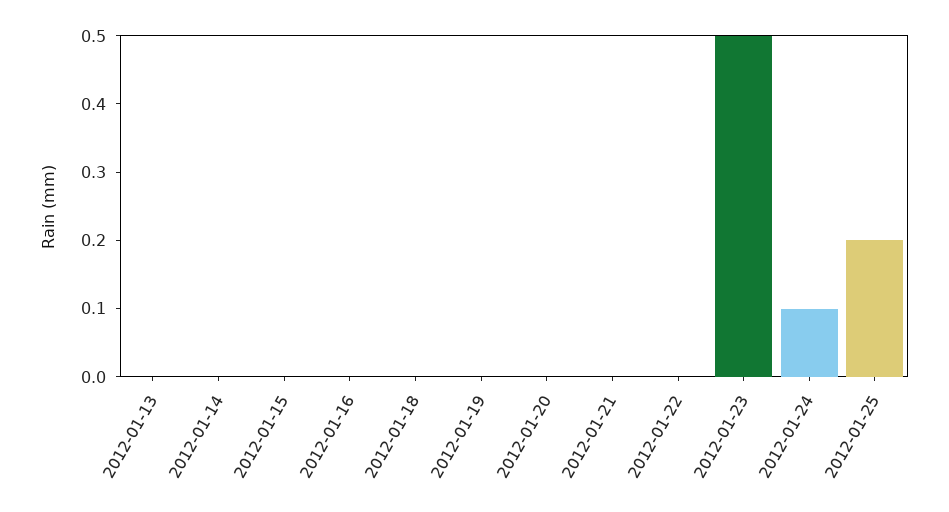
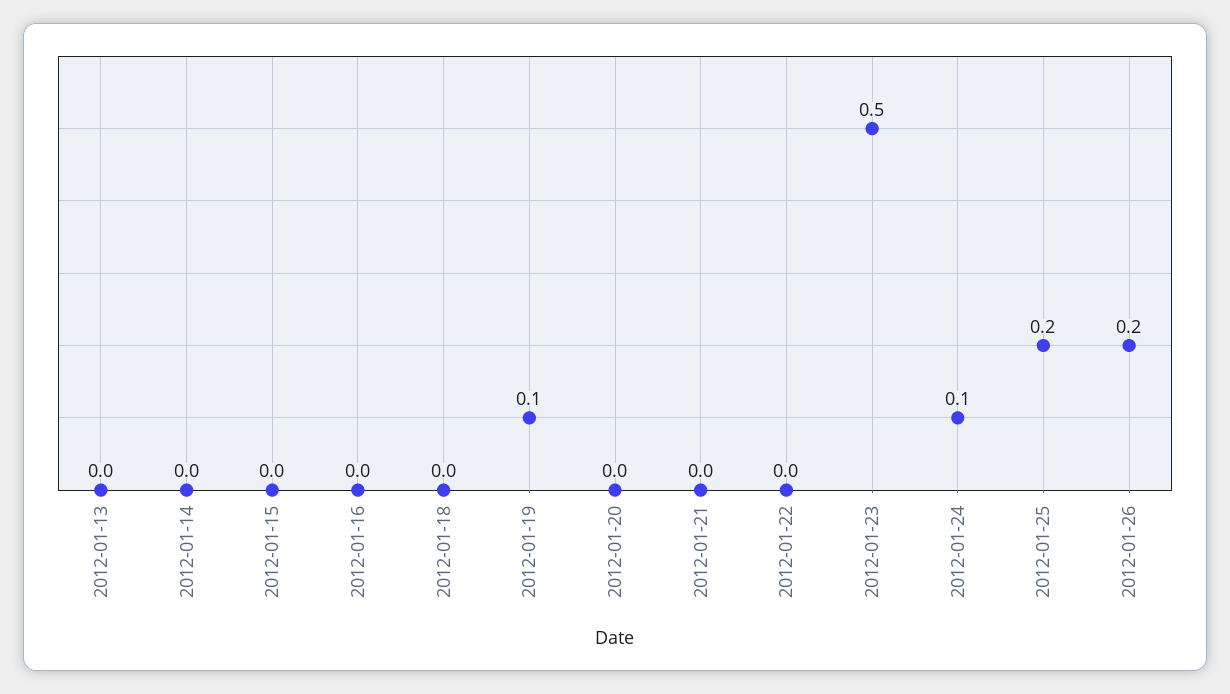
2012-01-19: 0 -> 0.1
2012-01-26: none -> 0.2

